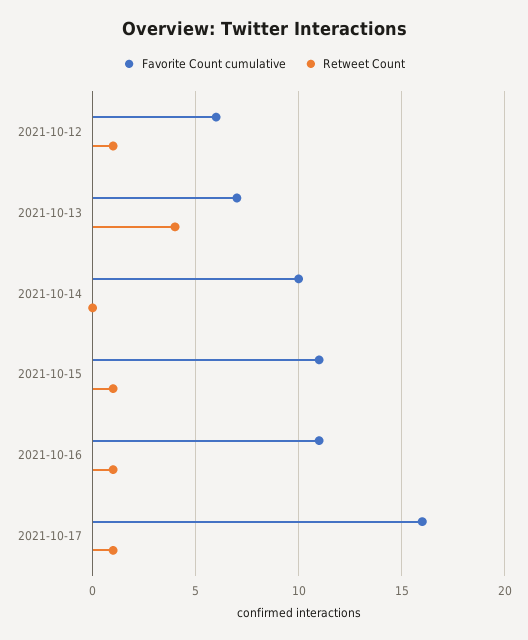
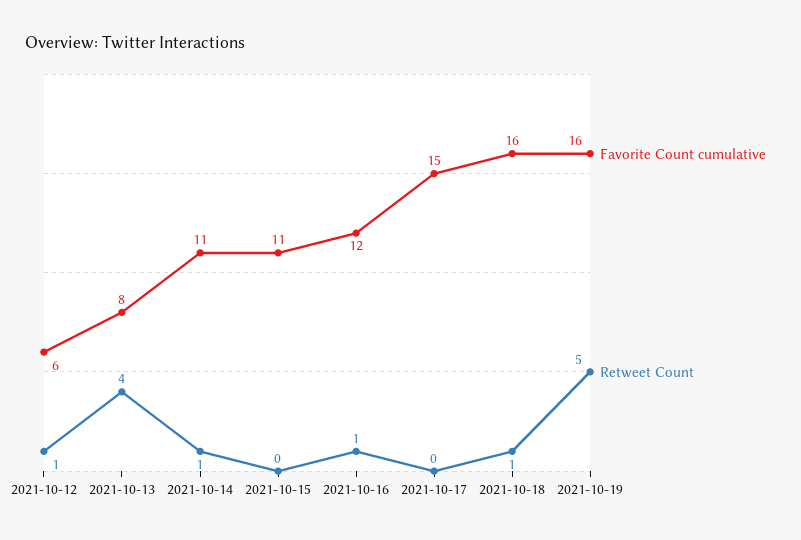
Favorite Count cumulative, 2021-10-13: 7 -> 8
Favorite Count cumulative, 2021-10-14: 10 -> 11
Retweet Count, 2021-10-14: 0 -> 1
Retweet Count, 2021-10-15: 1 -> 0
Favorite Count cumulative, 2021-10-16: 11 -> 12
Favorite Count cumulative, 2021-10-17: 16 -> 15
Retweet Count, 2021-10-17: 1 -> 0
Favorite Count cumulative, 2021-10-18: none -> 16
Retweet Count, 2021-10-18: none -> 1
Favorite Count cumulative, 2021-10-19: none -> 16
Retweet Count, 2021-10-19: none -> 5

